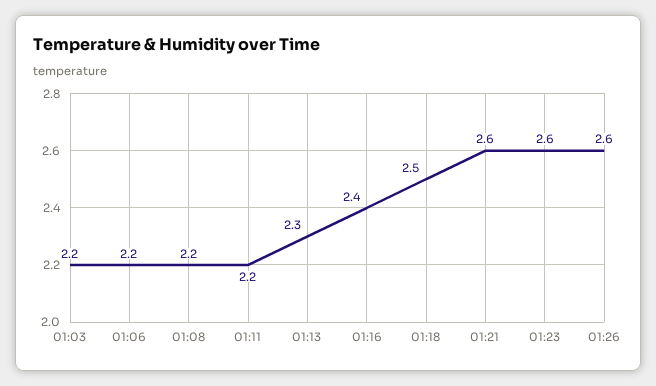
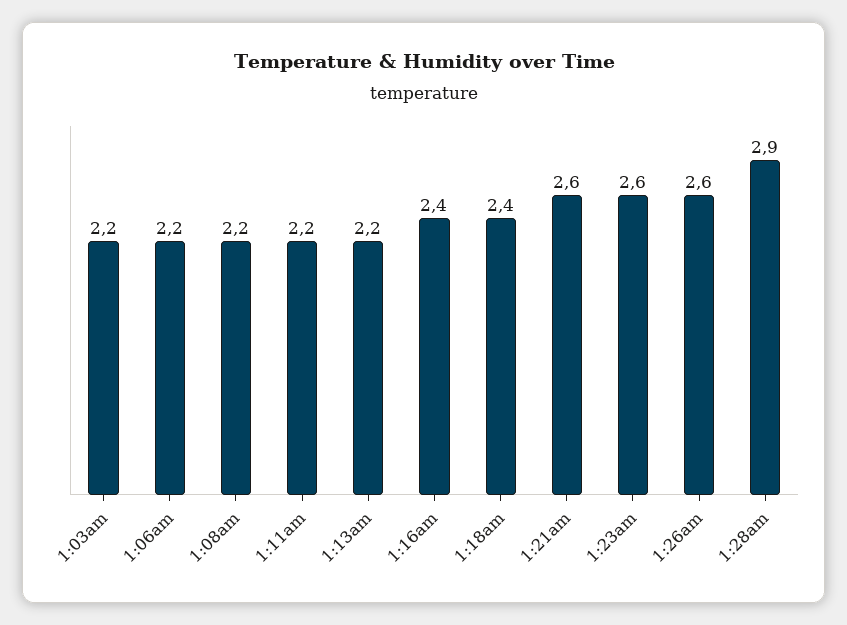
01:13: 2.3 -> 2.2
01:18: 2.5 -> 2.4
1:28am: none -> 2.9

